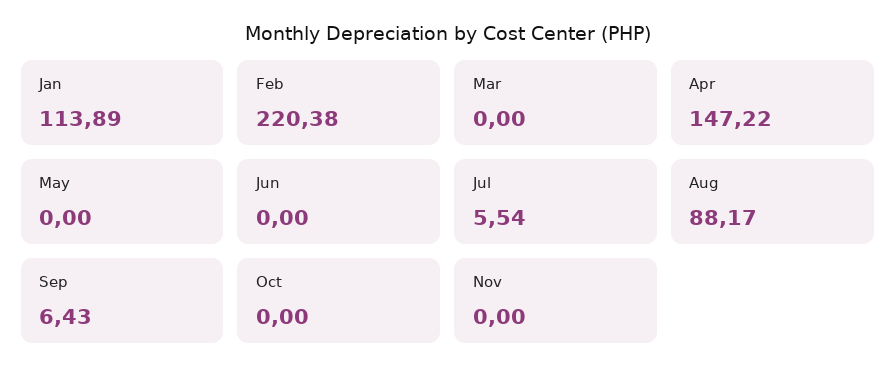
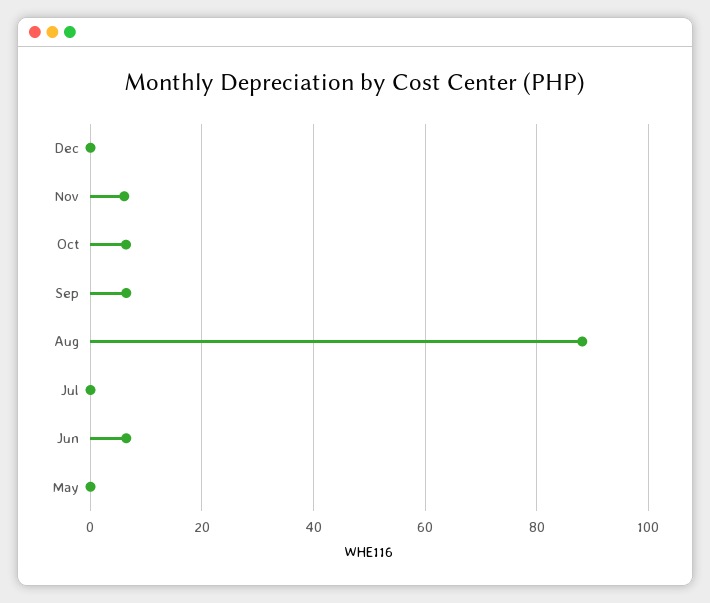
Jan: 113.89 -> none
Feb: 220.38 -> none
Mar: 0 -> none
Apr: 147.22 -> none
Jun: 0 -> 6
Jul: 5.54 -> 0
Oct: 0 -> 6
Nov: 0 -> 6
Dec: none -> 0

